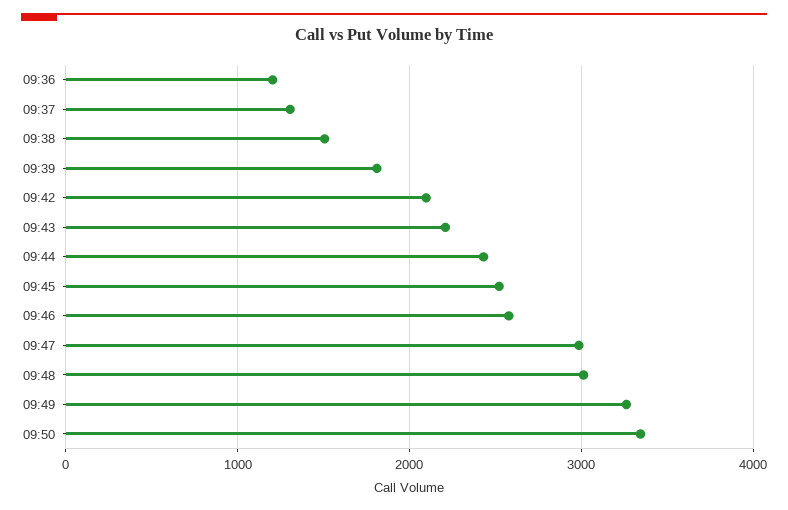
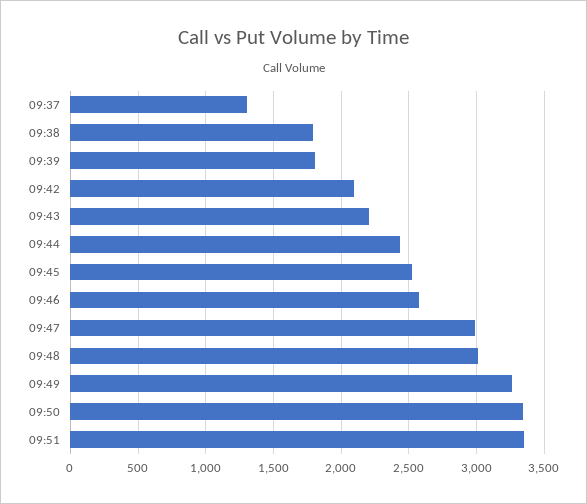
09:36: 1200 -> none
09:38: 1500 -> 1800
09:51: none -> 3350

